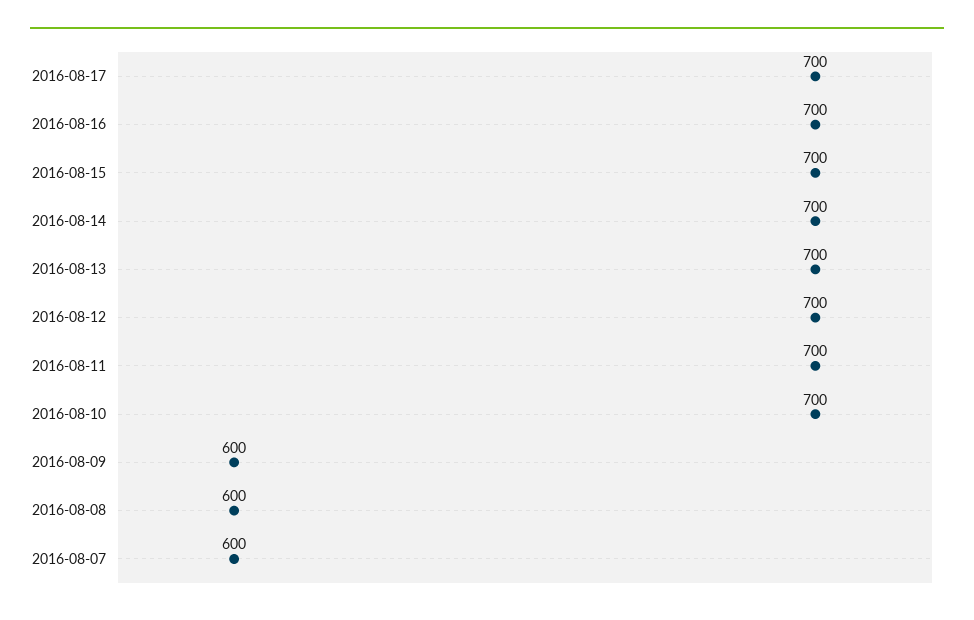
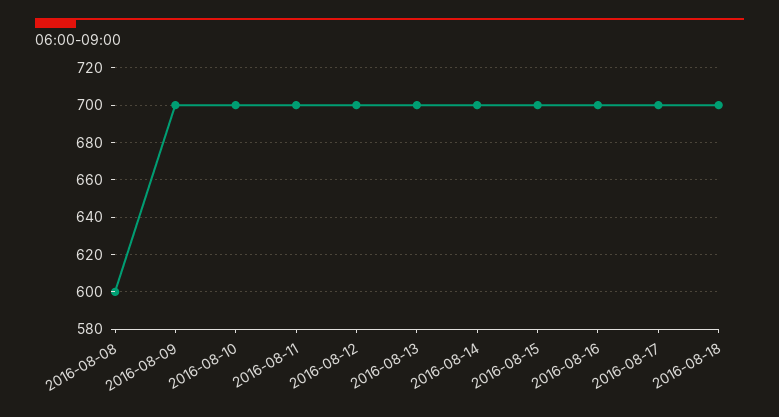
2016-08-09: 600 -> 700
2016-08-07: 600 -> none
2016-08-18: none -> 700

